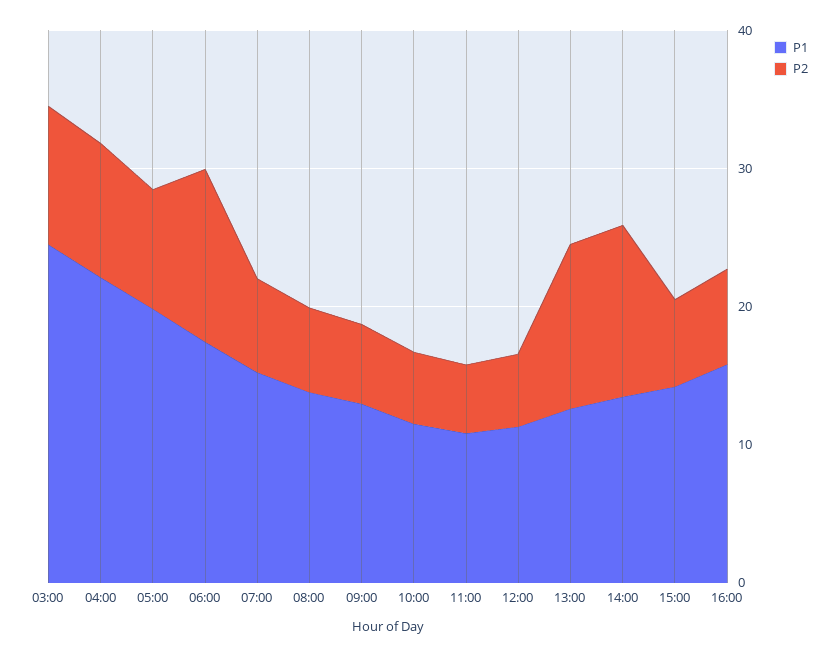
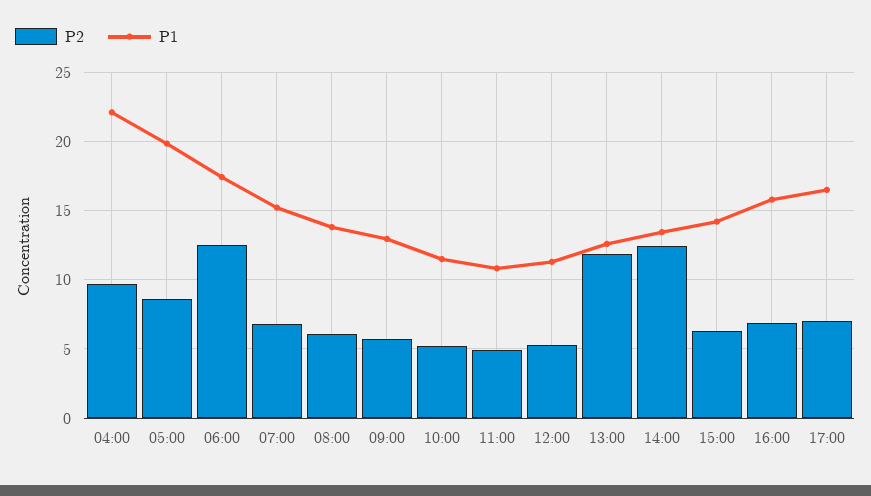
P1, 03:00: 24 -> none
P2, 03:00: 10 -> none
P2, 17:00: none -> 7
P1, 17:00: none -> 16.5

